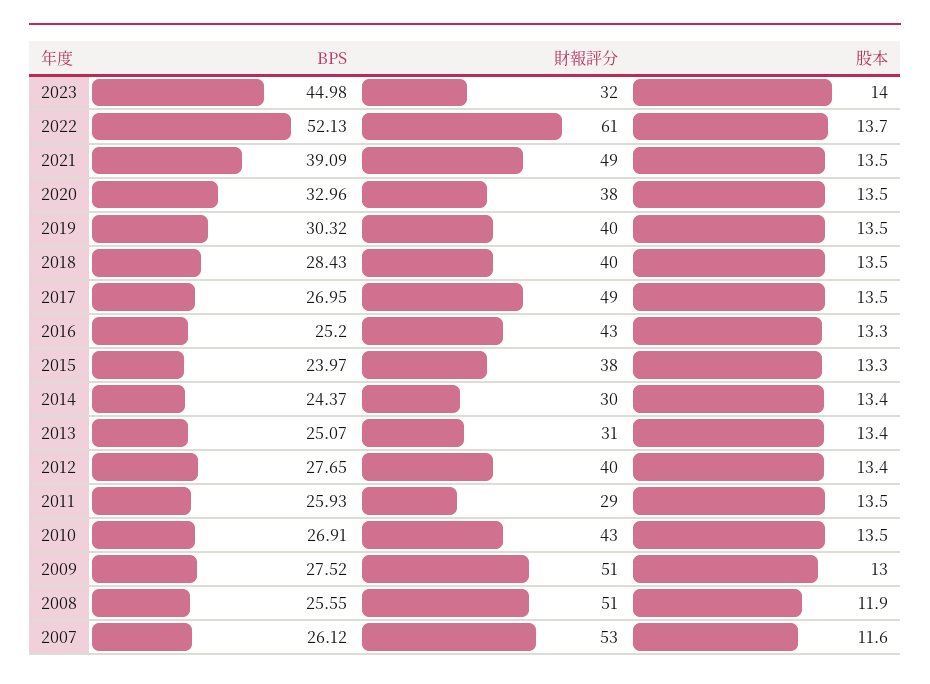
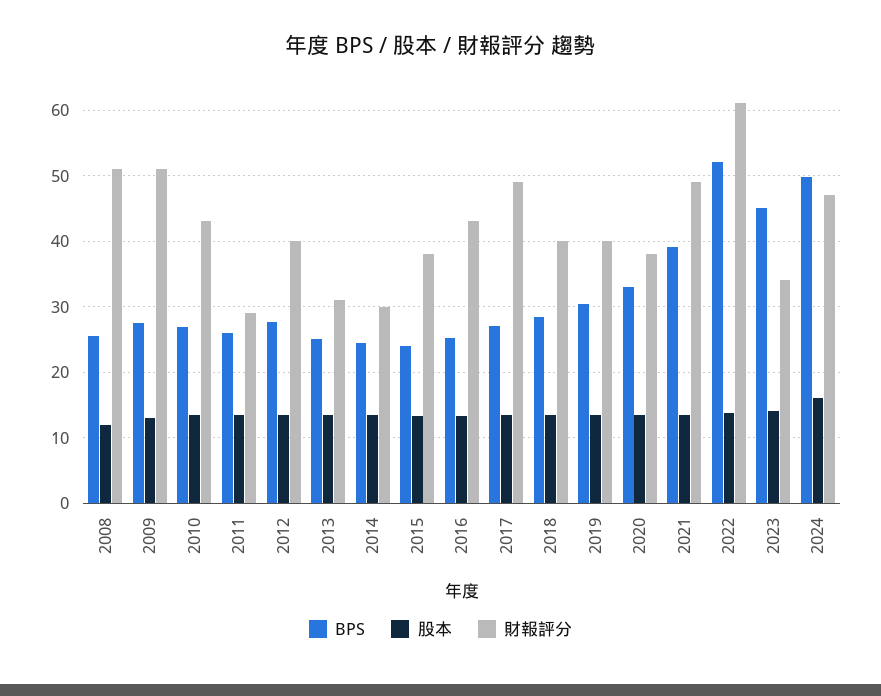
財報評分, 2023: 32 -> 34
BPS, 2007: 26.12 -> none
財報評分, 2007: 53 -> none
股本, 2007: 11.6 -> none
BPS, 2024: none -> 50
股本, 2024: none -> 16
財報評分, 2024: none -> 47

